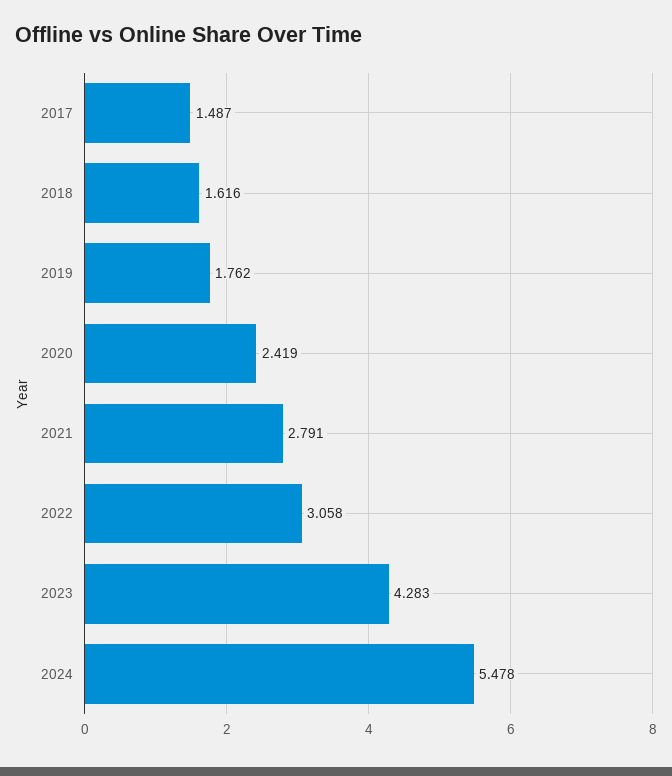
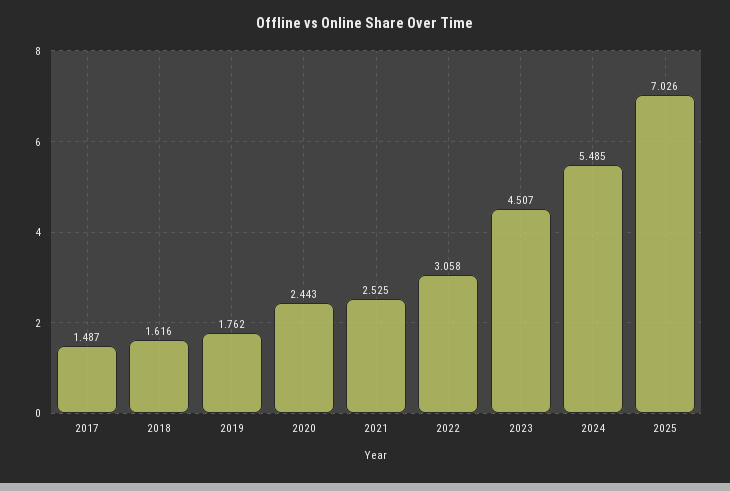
2020: 2.419 -> 2.443
2021: 2.791 -> 2.525
2023: 4.283 -> 4.507
2024: 5.478 -> 5.485
2025: none -> 7.026

